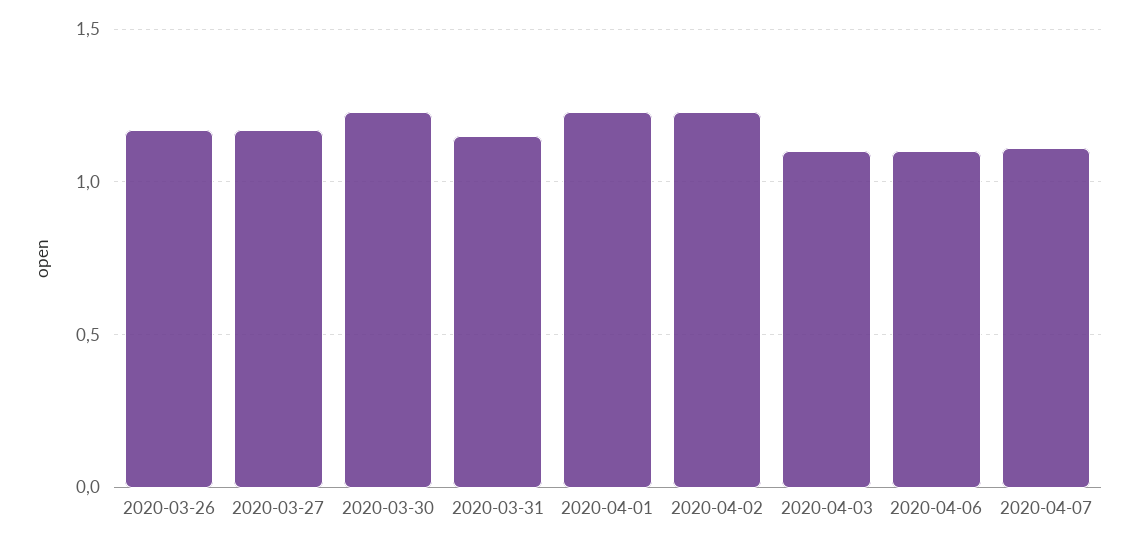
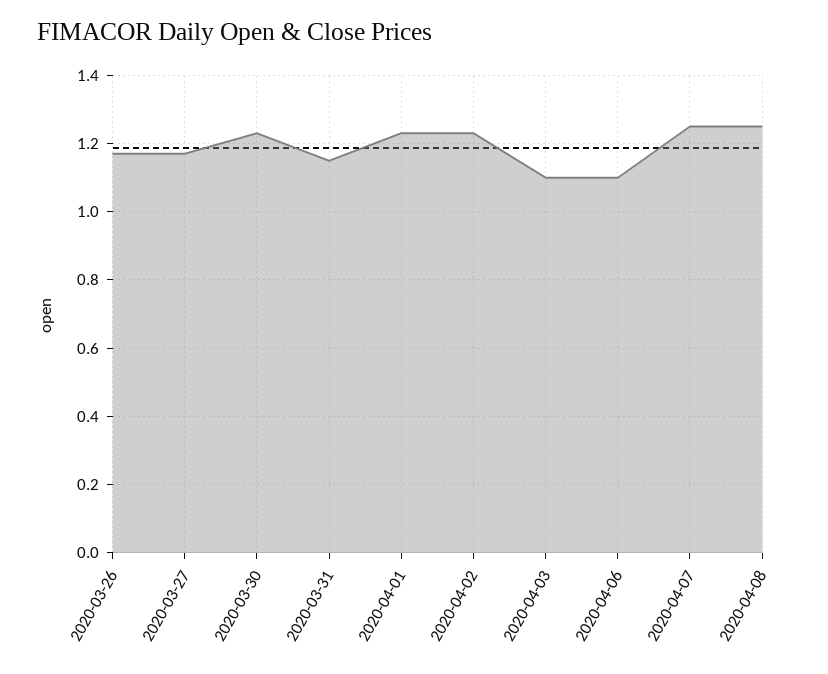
2020-04-07: 1.1 -> 1.25
2020-04-08: none -> 1.25

